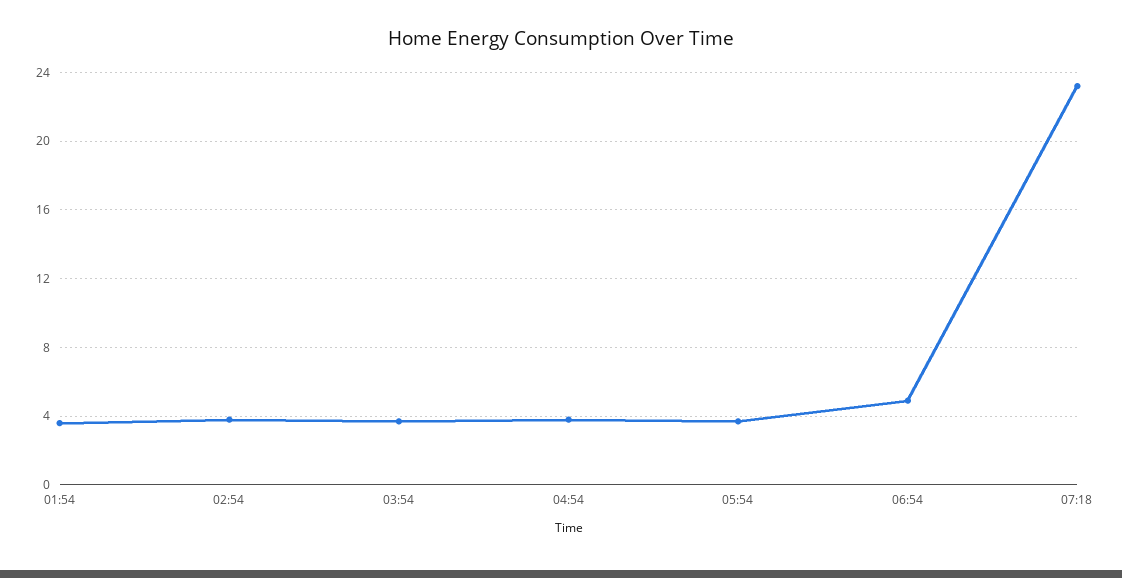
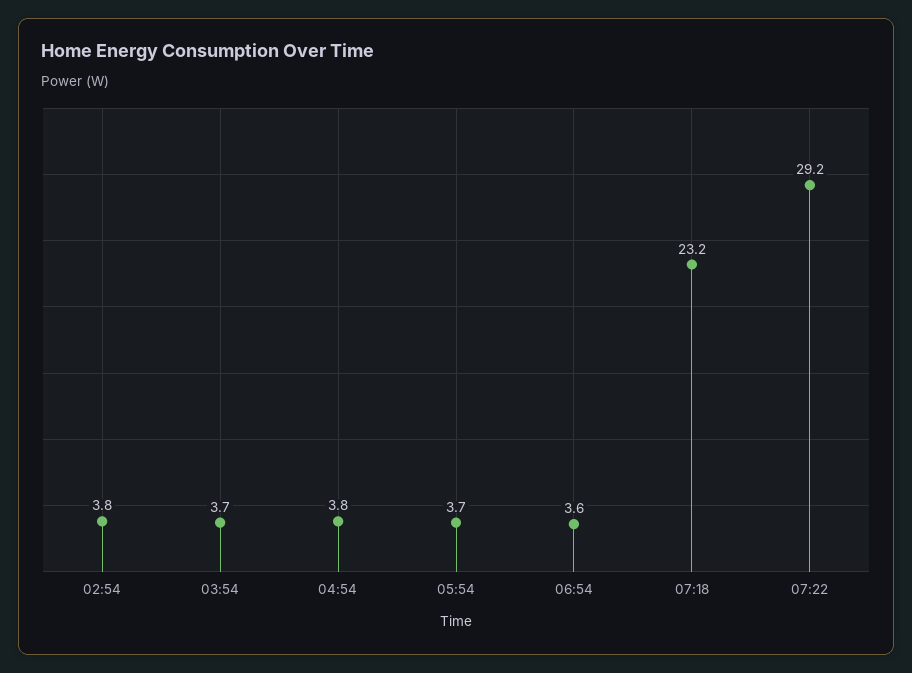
01:54: 3.5 -> none
06:54: 5 -> 3.6
07:22: none -> 29.2

